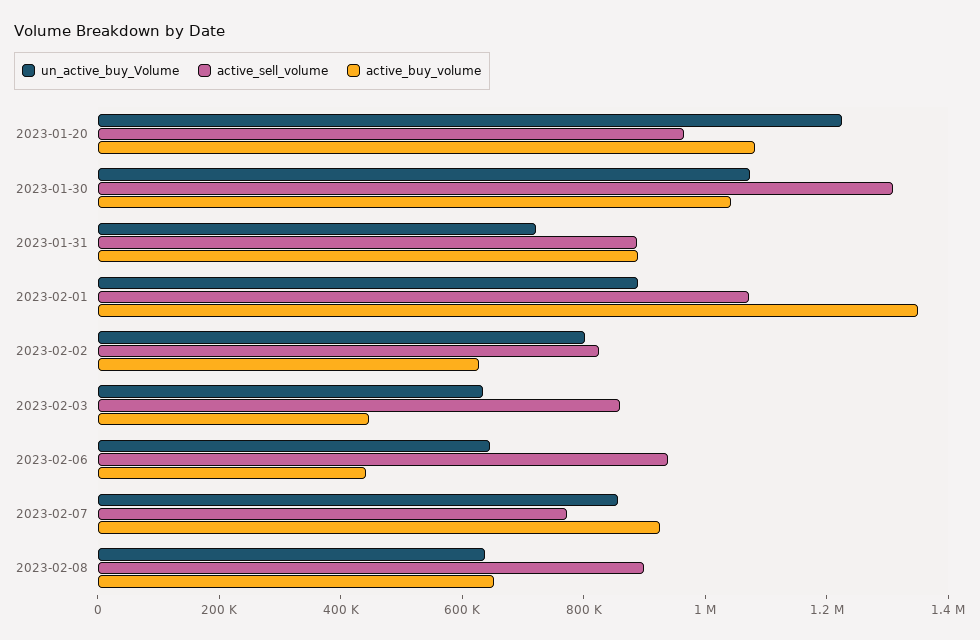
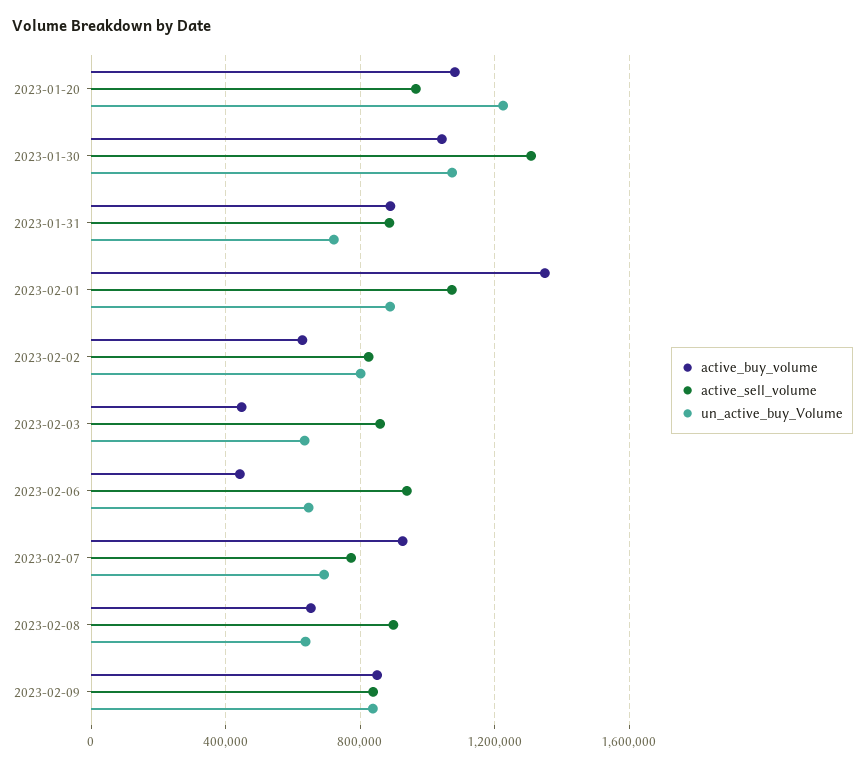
un_active_buy_Volume, 2023-02-07: 850000 -> 700000
active_buy_volume, 2023-02-09: none -> 850000
active_sell_volume, 2023-02-09: none -> 850000
un_active_buy_Volume, 2023-02-09: none -> 850000

